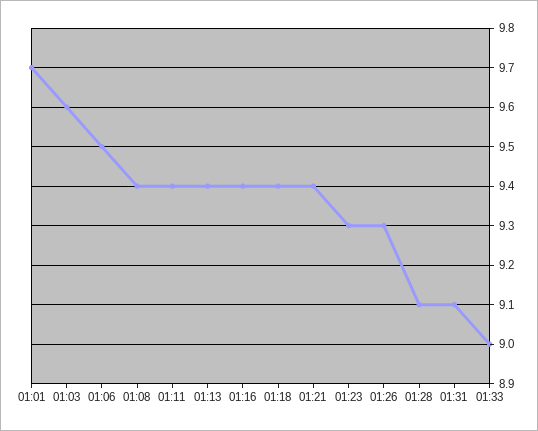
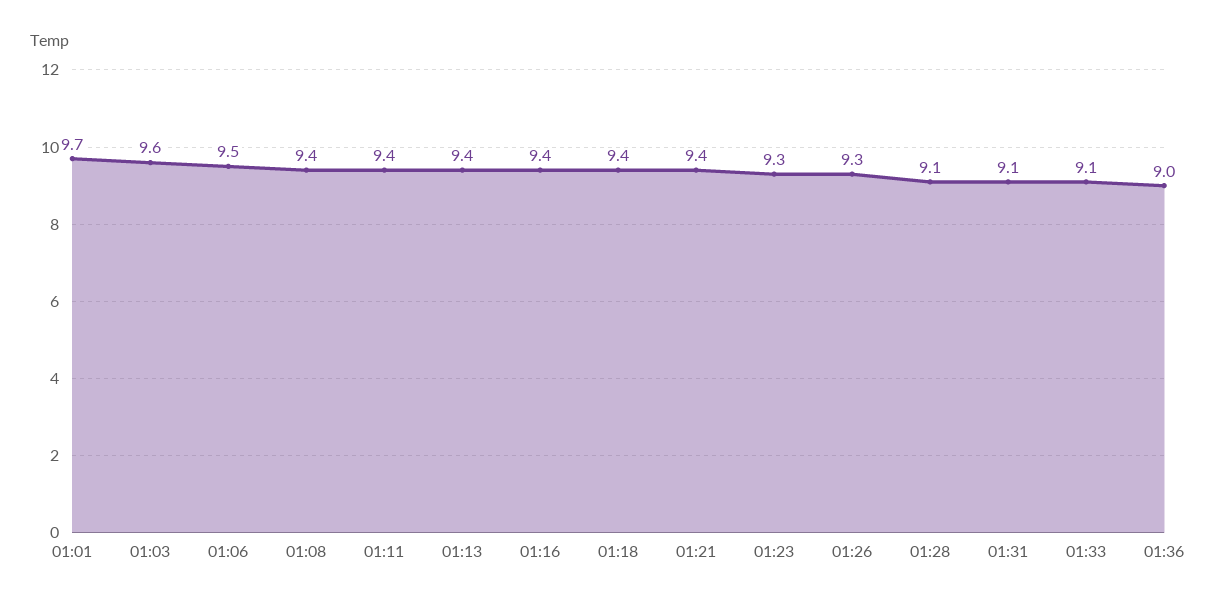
01:33: 9 -> 9.1
01:36: none -> 9

